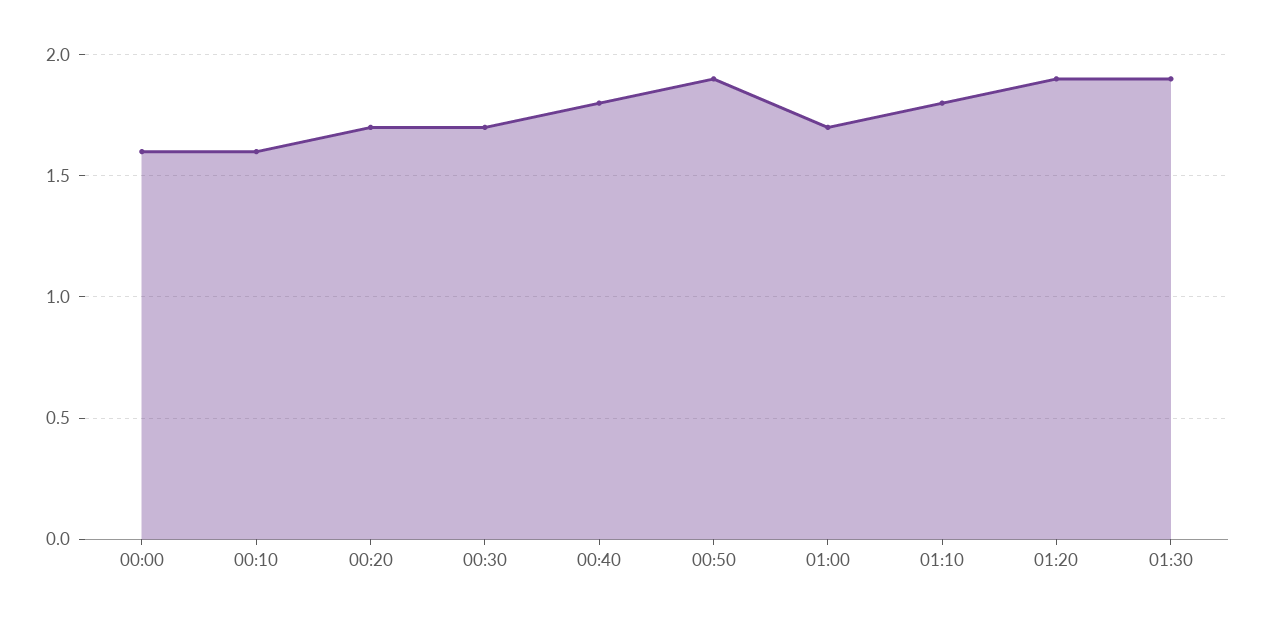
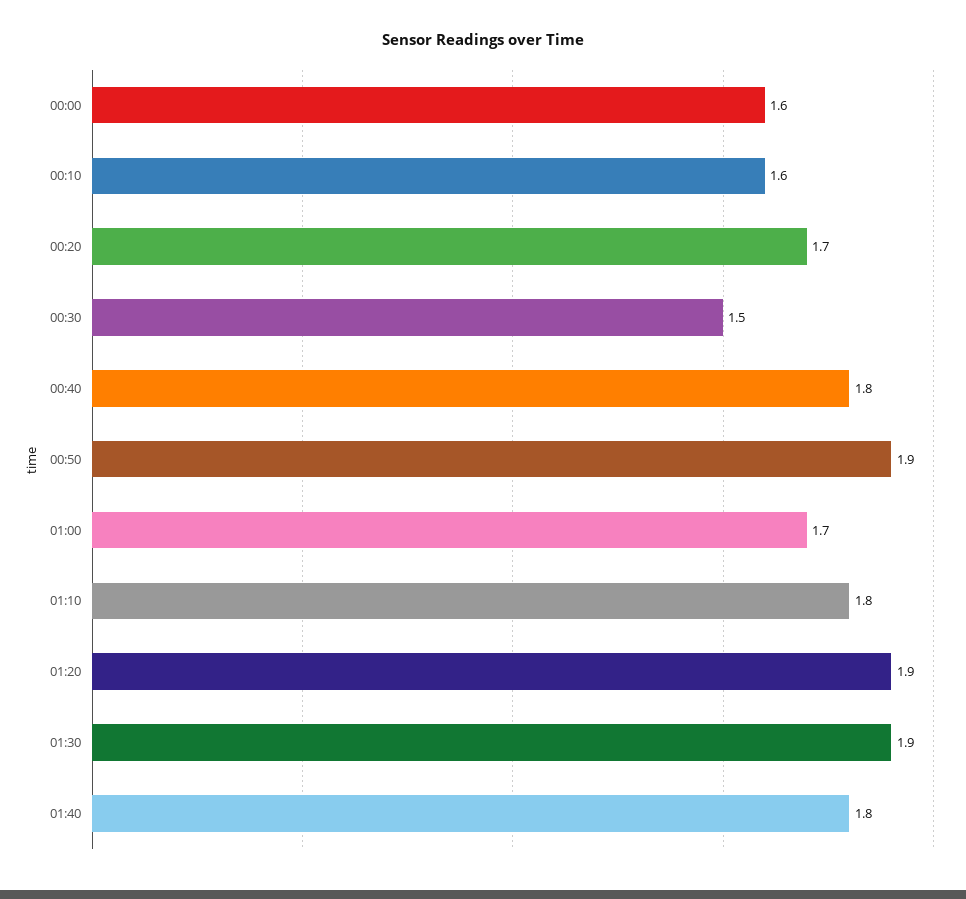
00:30: 1.7 -> 1.5
01:40: none -> 1.8

